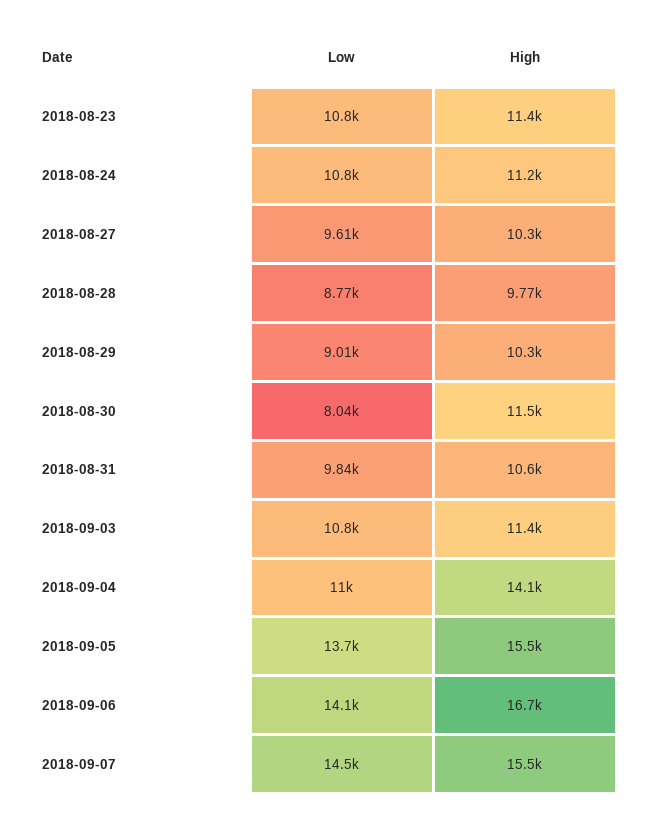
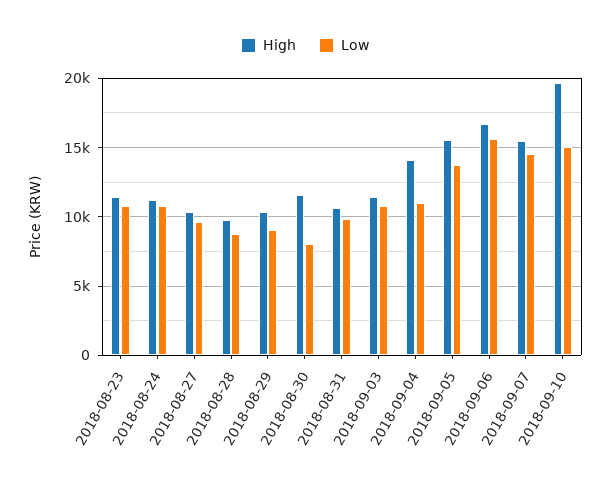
Low, 2018-09-06: 14100 -> 15500
High, 2018-09-10: none -> 19500
Low, 2018-09-10: none -> 15000

